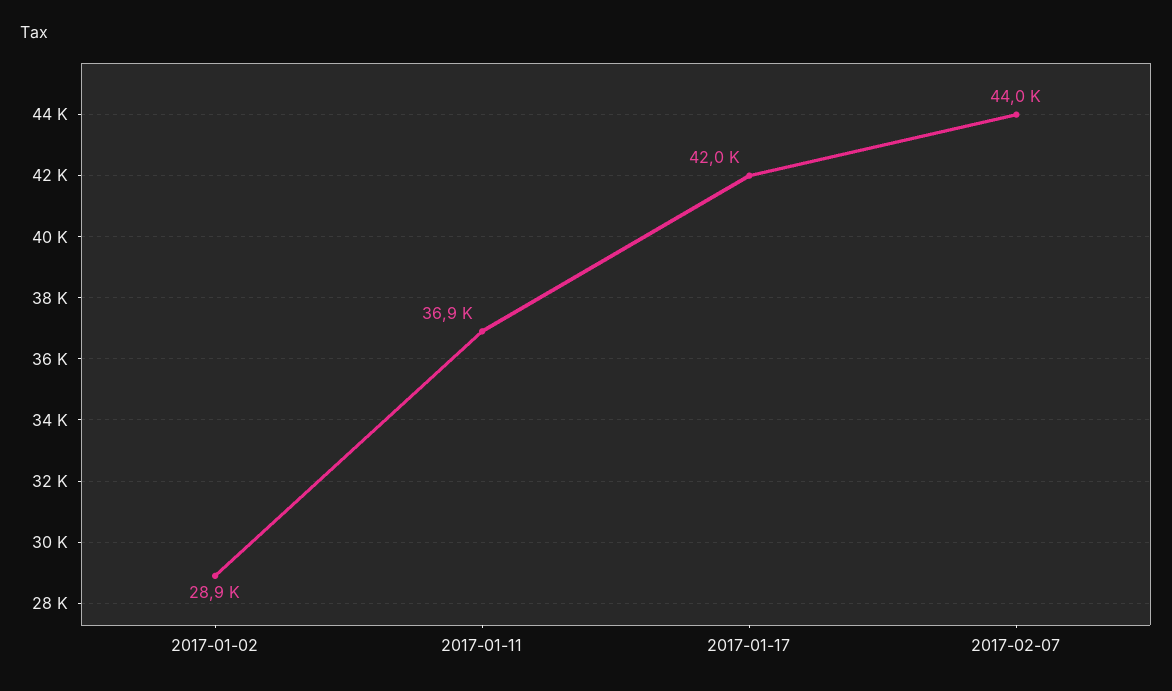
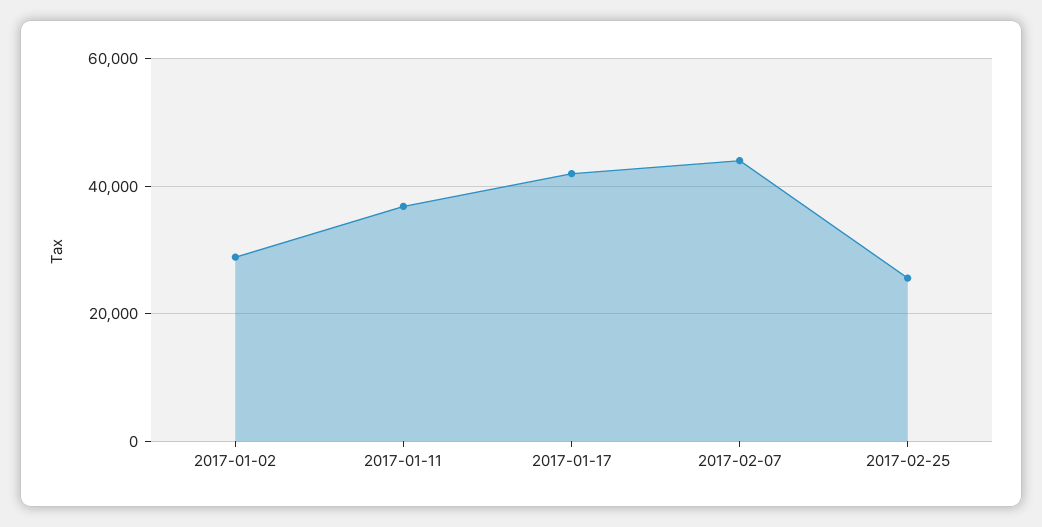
2017-02-25: none -> 26000

